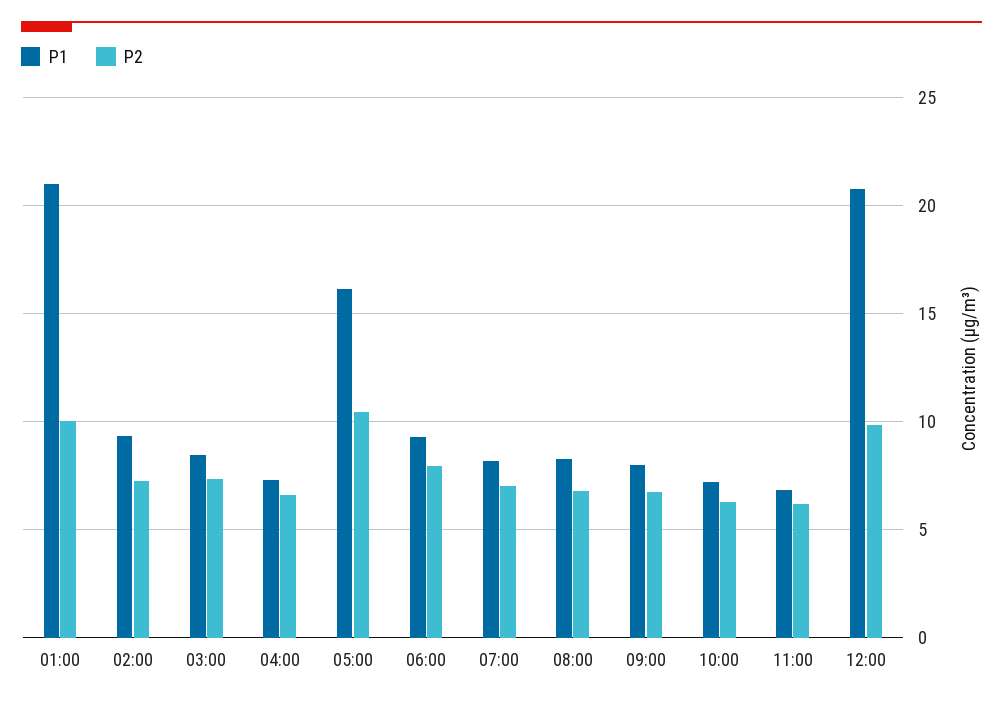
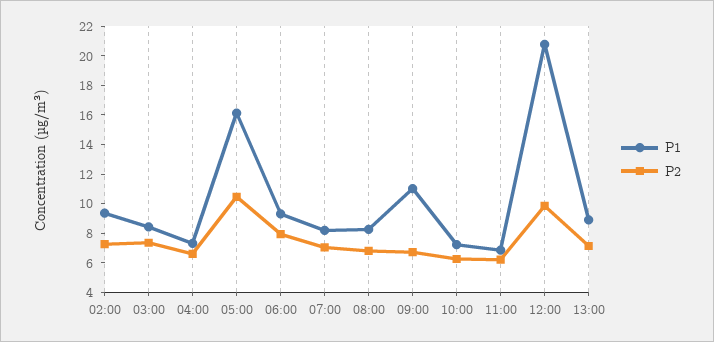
P1, 01:00: 21 -> none
P2, 01:00: 10 -> none
P1, 09:00: 8 -> 11
P1, 13:00: none -> 9
P2, 13:00: none -> 7

